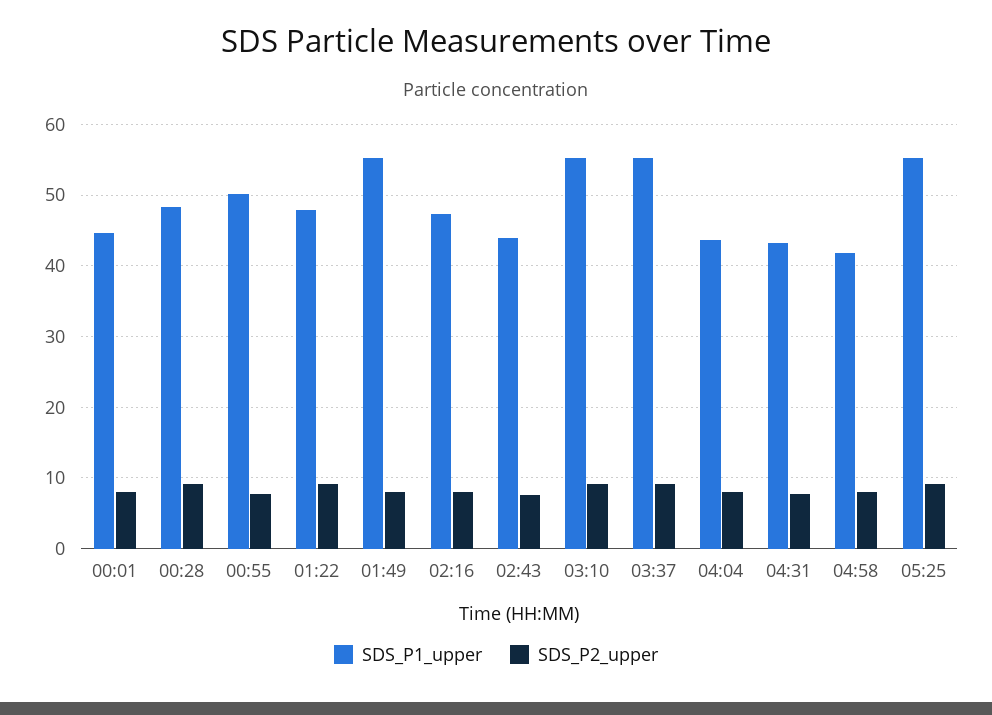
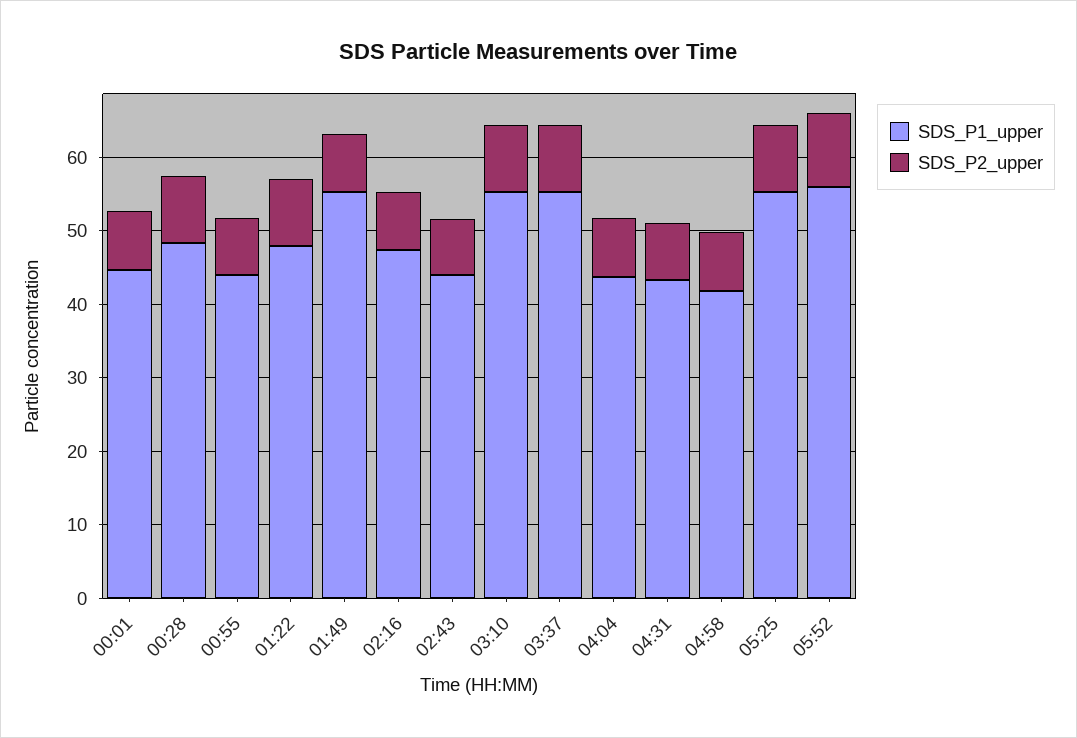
SDS_P1_upper, 00:55: 50 -> 44
SDS_P1_upper, 05:52: none -> 56
SDS_P2_upper, 05:52: none -> 10

